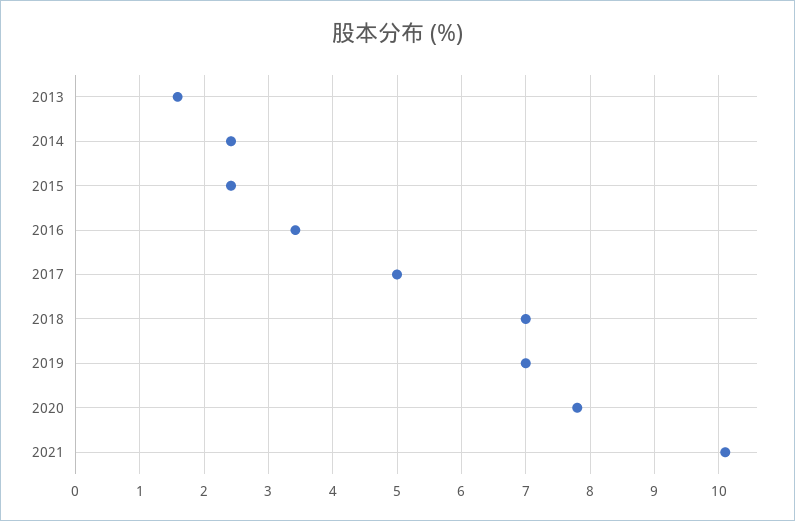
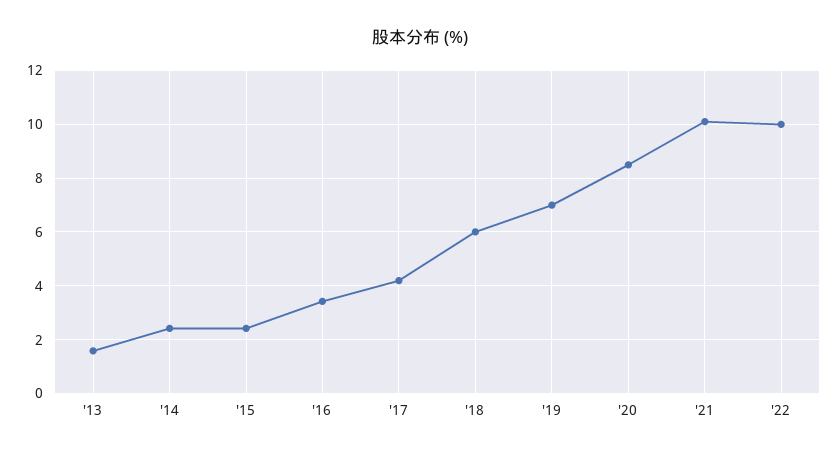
2017: 5 -> 4.25
2018: 7 -> 6
2020: 7.8 -> 8.5
'22: none -> 10

